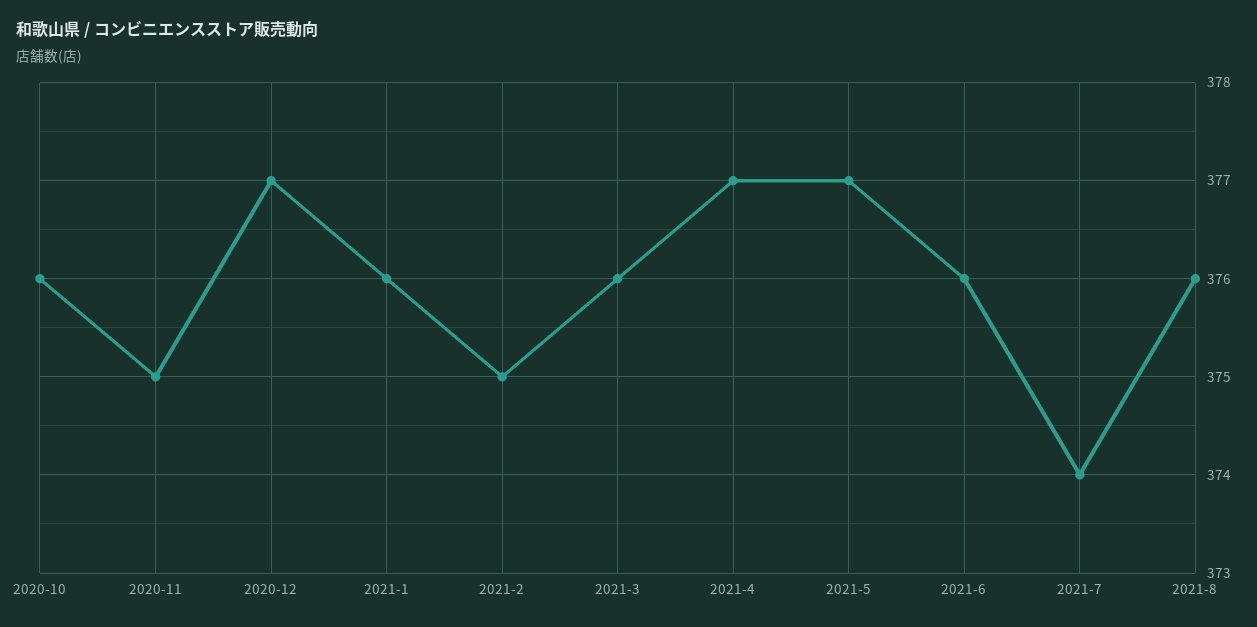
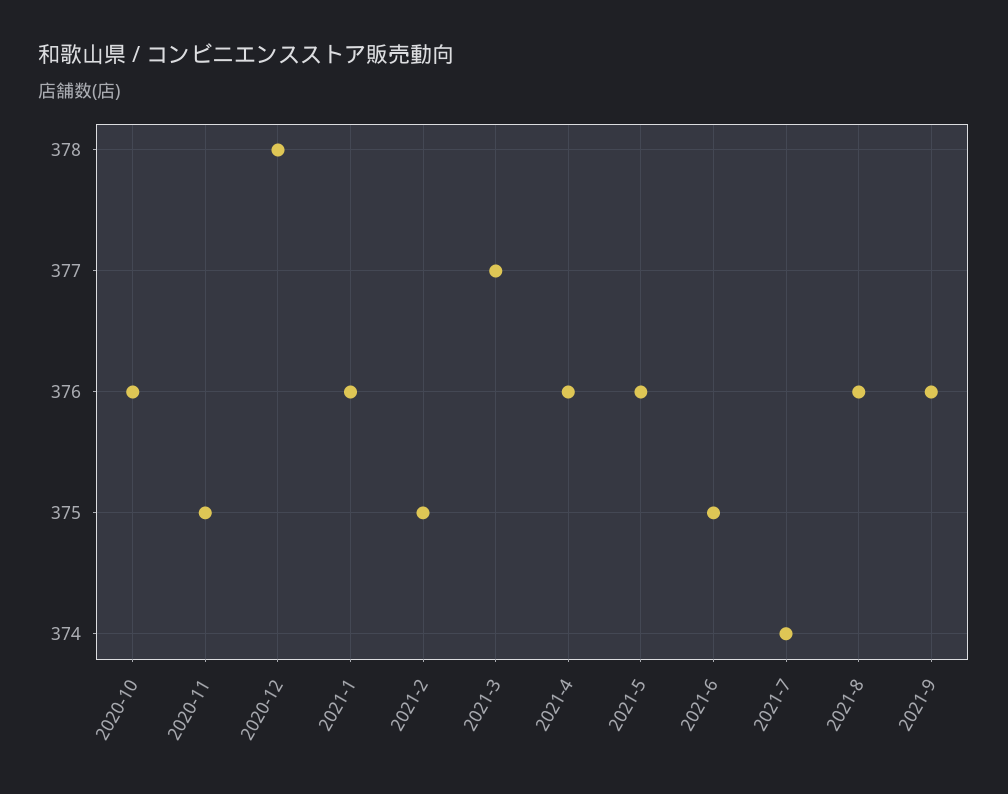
2020-12: 377 -> 378
2021-3: 376 -> 377
2021-4: 377 -> 376
2021-5: 377 -> 376
2021-6: 376 -> 375
2021-9: none -> 376

